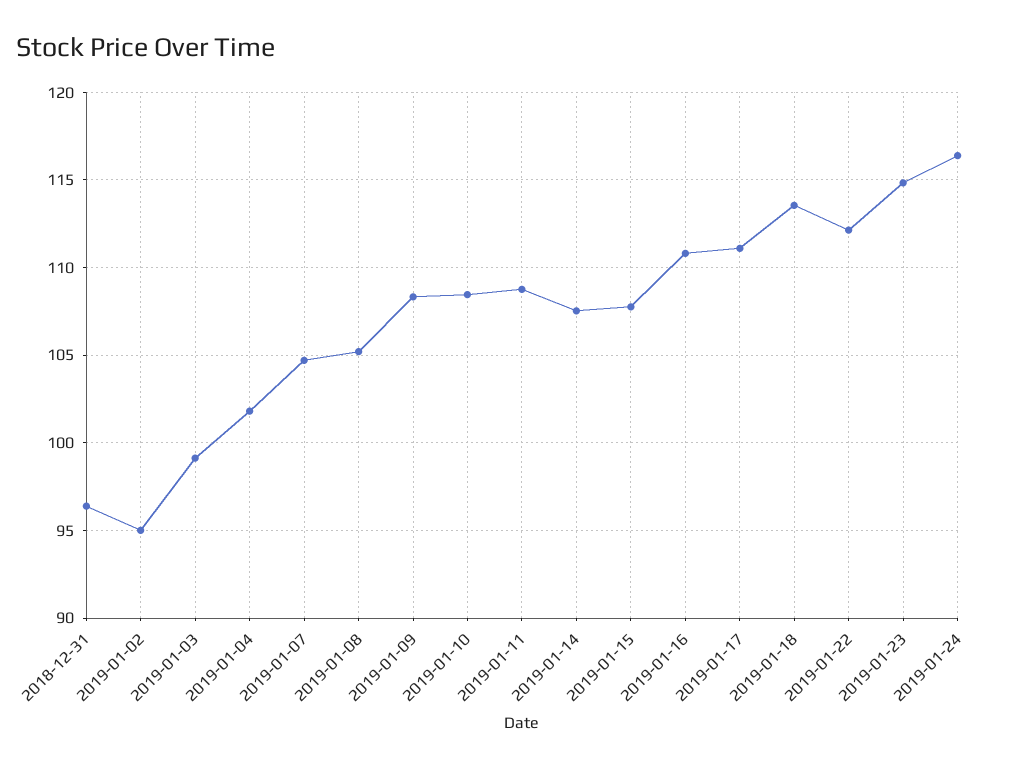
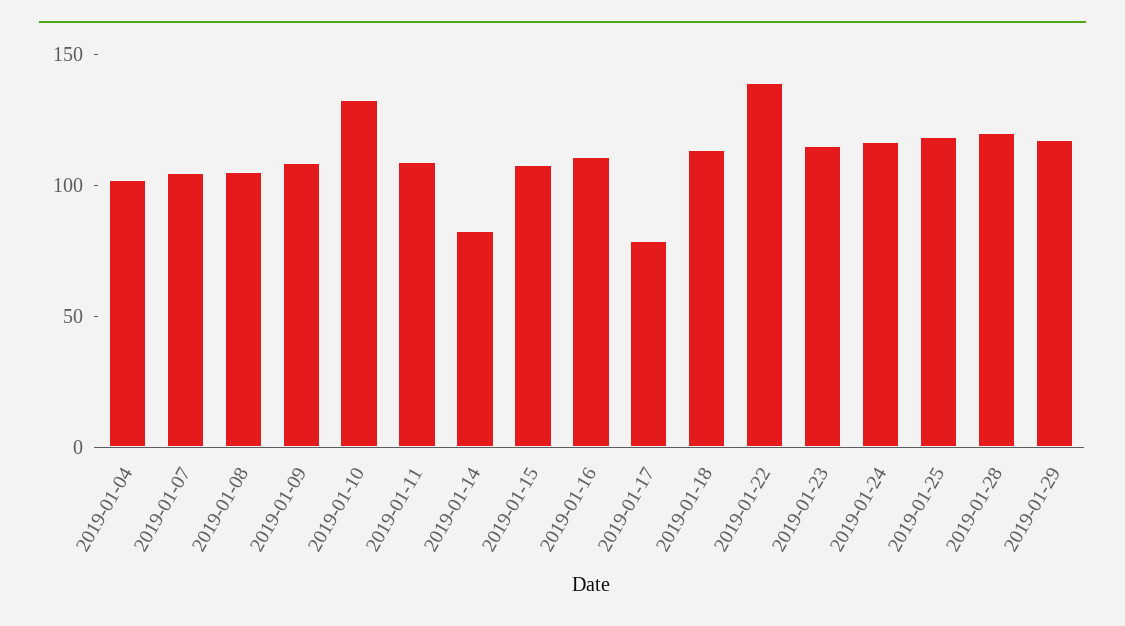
2018-12-31: 96.5 -> none
2019-01-02: 95 -> none
2019-01-03: 99 -> none
2019-01-10: 108.5 -> 130
2019-01-14: 107.5 -> 80
2019-01-17: 111 -> 80
2019-01-22: 112 -> 140
2019-01-25: none -> 120
2019-01-28: none -> 120
2019-01-29: none -> 120

